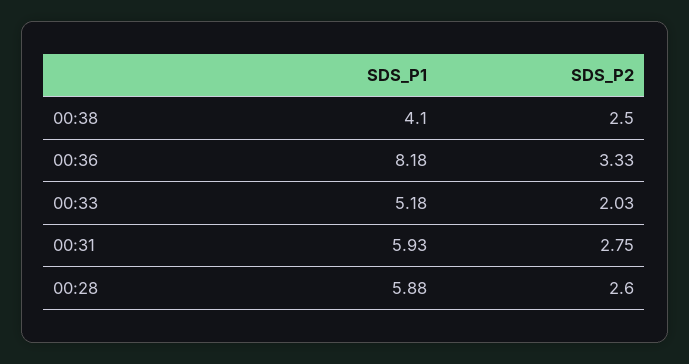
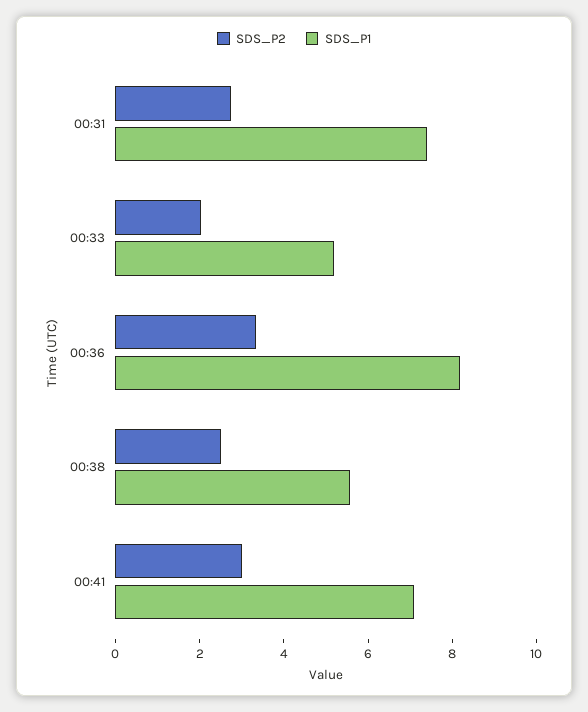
SDS_P1, 00:38: 4.1 -> 5.5
SDS_P1, 00:31: 5.93 -> 7.5
SDS_P1, 00:28: 5.88 -> none
SDS_P2, 00:28: 2.6 -> none
SDS_P2, 00:41: none -> 3
SDS_P1, 00:41: none -> 7

